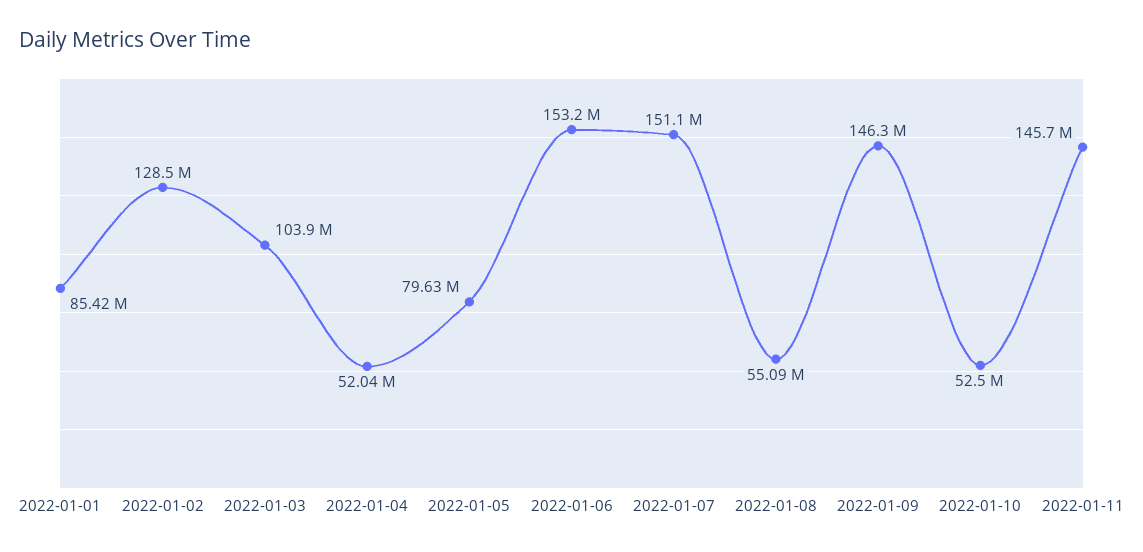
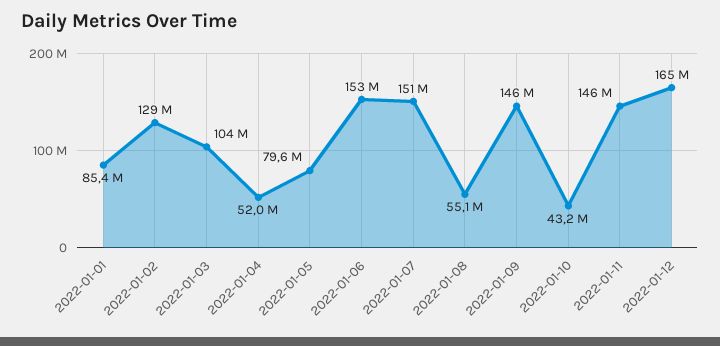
2022-01-10: 52500000 -> 43200000
2022-01-12: none -> 165000000

